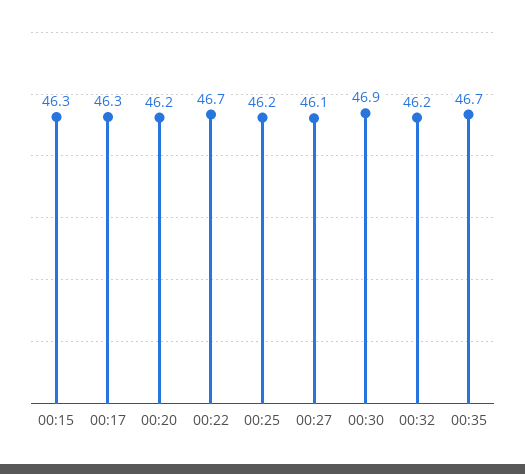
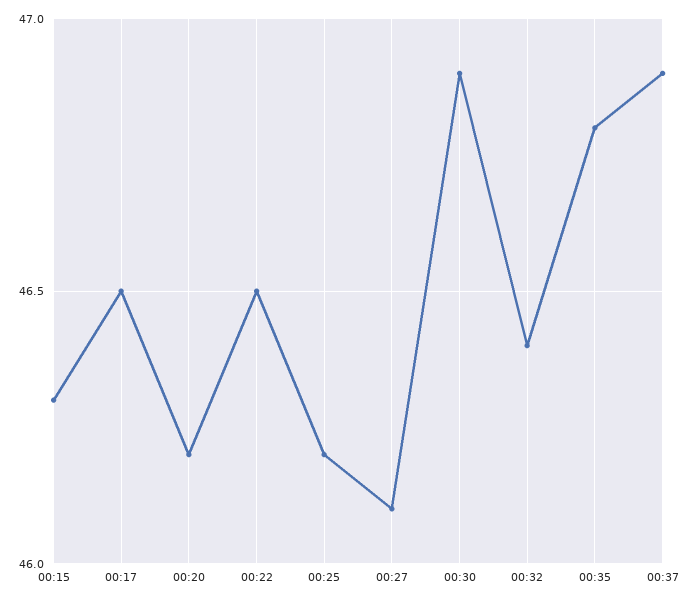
00:17: 46.3 -> 46.5
00:22: 46.7 -> 46.5
00:32: 46.2 -> 46.4
00:35: 46.7 -> 46.8
00:37: none -> 46.9

